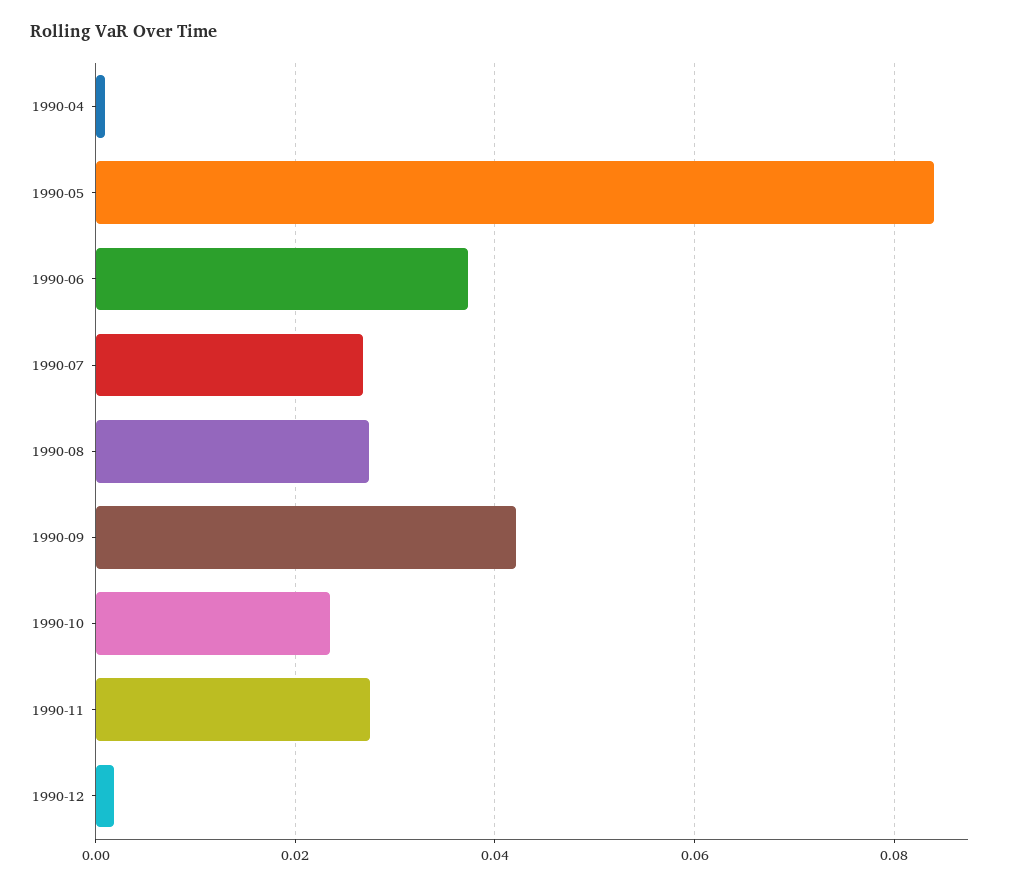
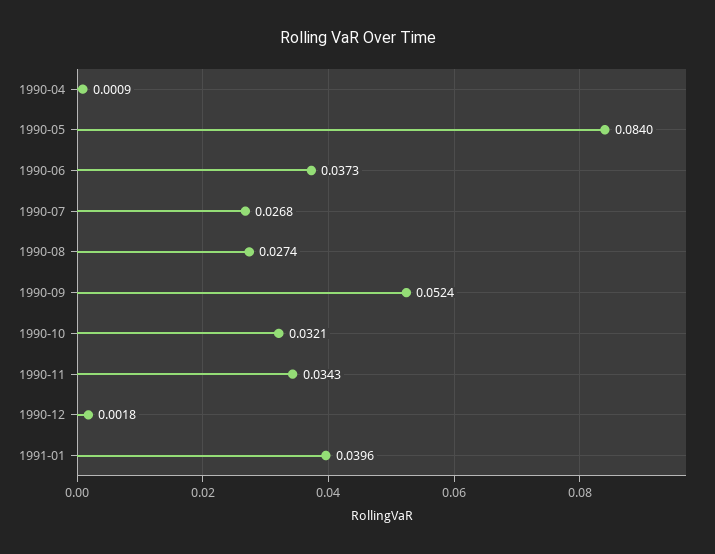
1990-09: 0.042 -> 0.0524
1990-10: 0.024 -> 0.0321
1990-11: 0.028 -> 0.0343
1991-01: none -> 0.0396

